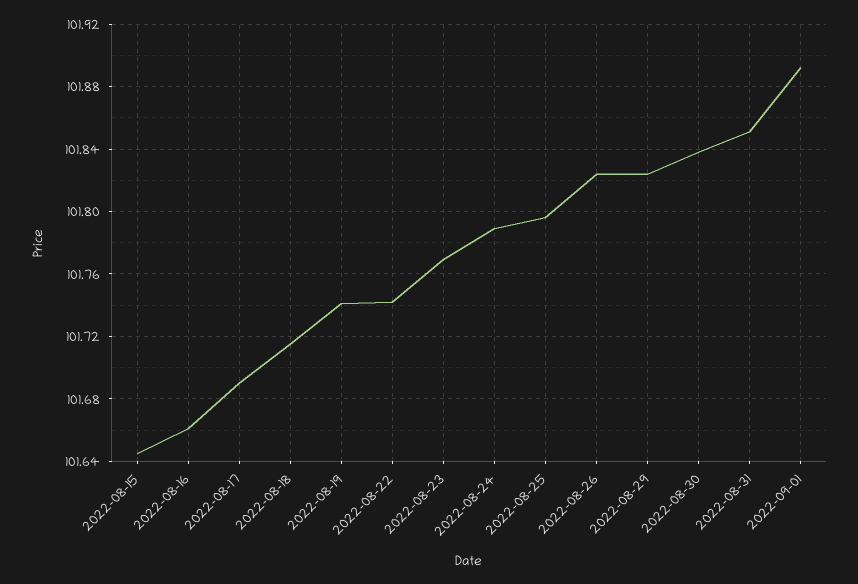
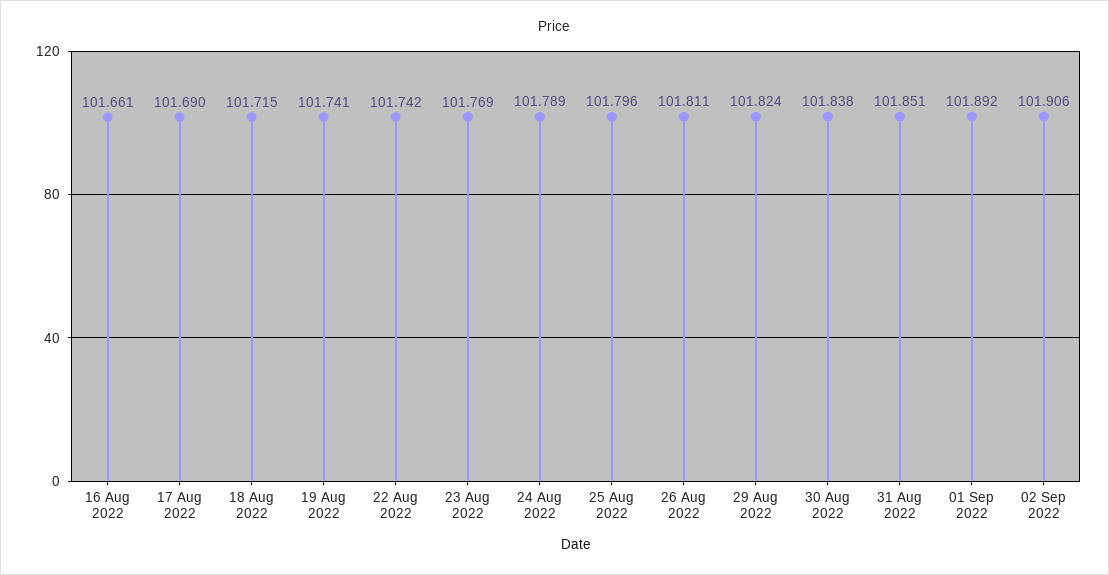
2022-08-15: 101.645 -> none
2022-08-26: 101.825 -> 101.811
02 Sep 2022: none -> 101.906

